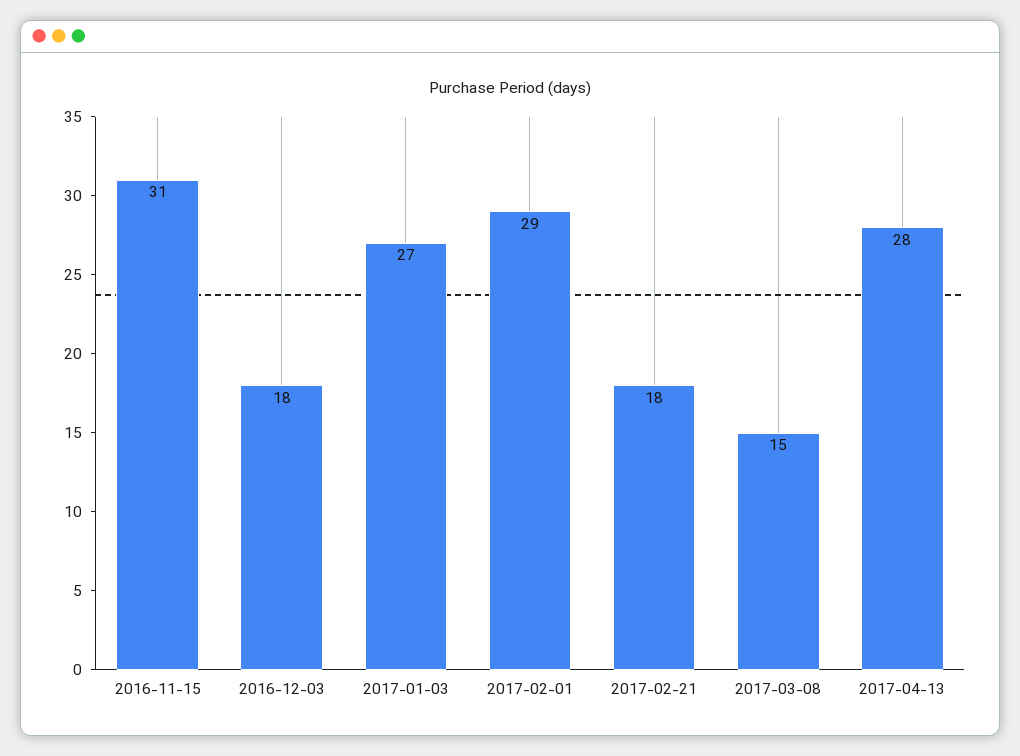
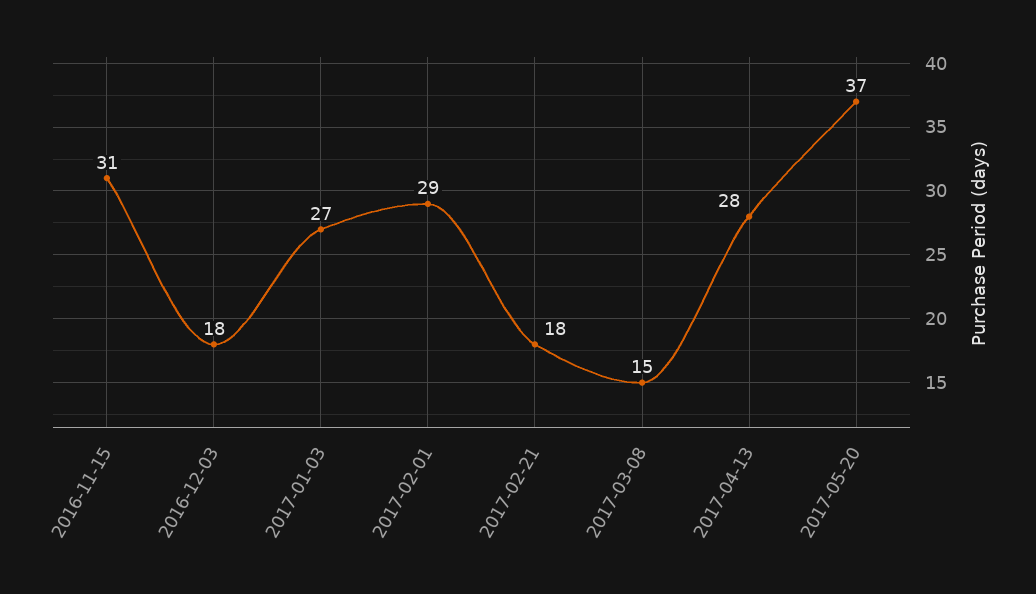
2017-05-20: none -> 37

